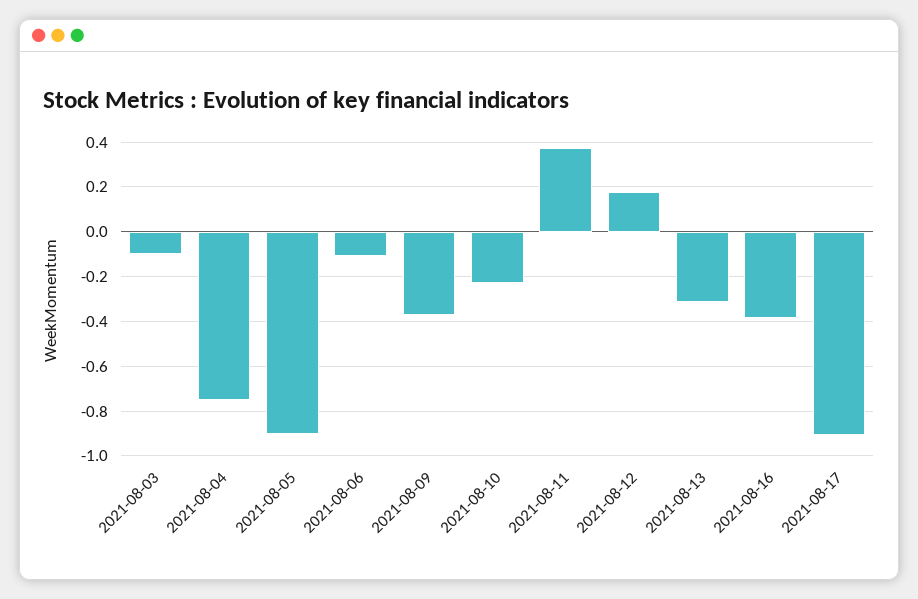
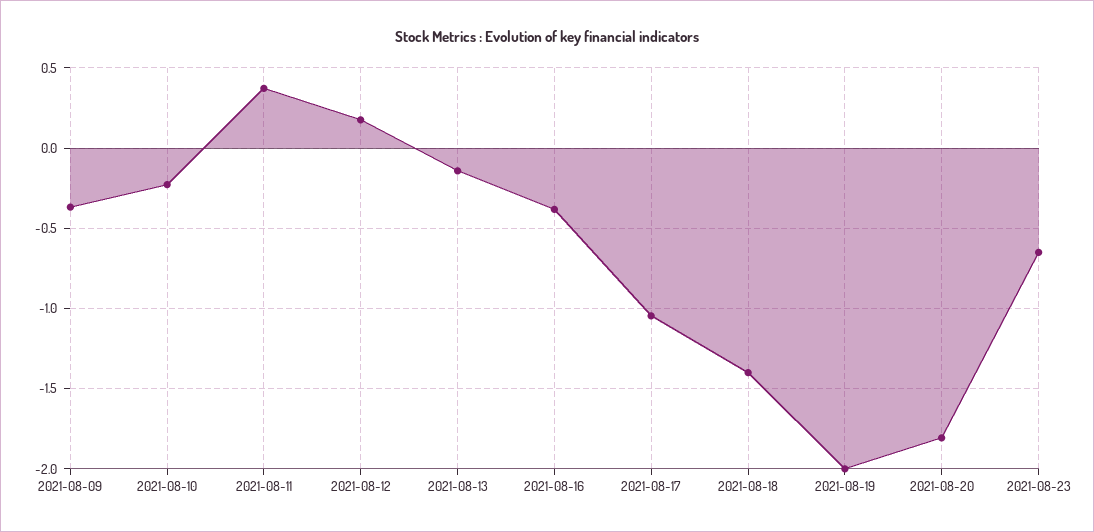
2021-08-03: -0.1 -> none
2021-08-04: -0.75 -> none
2021-08-05: -0.9 -> none
2021-08-06: -0.1 -> none
2021-08-13: -0.3 -> -0.15
2021-08-17: -0.9 -> -1.05
2021-08-18: none -> -1.4
2021-08-19: none -> -2
2021-08-20: none -> -1.8
2021-08-23: none -> -0.65

